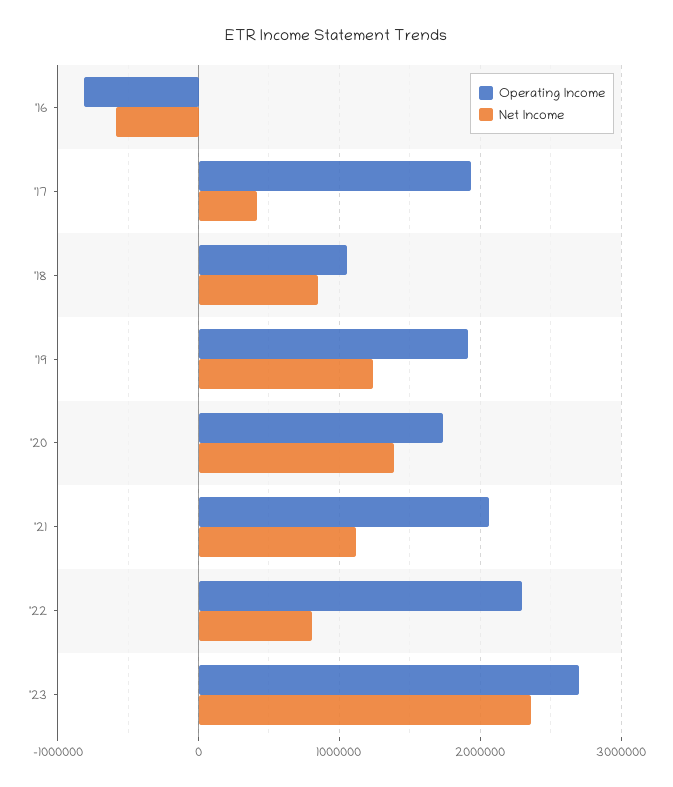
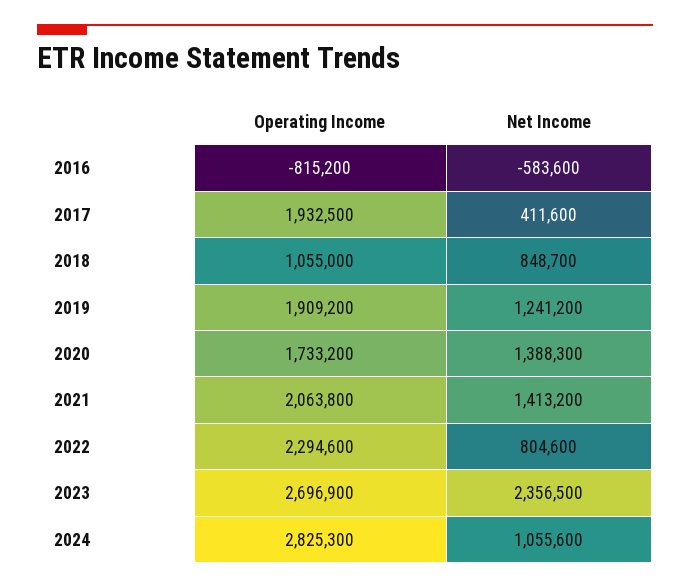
Net Income, '21: 1100000 -> 1413200
Operating Income, 2024: none -> 2825300
Net Income, 2024: none -> 1055600

